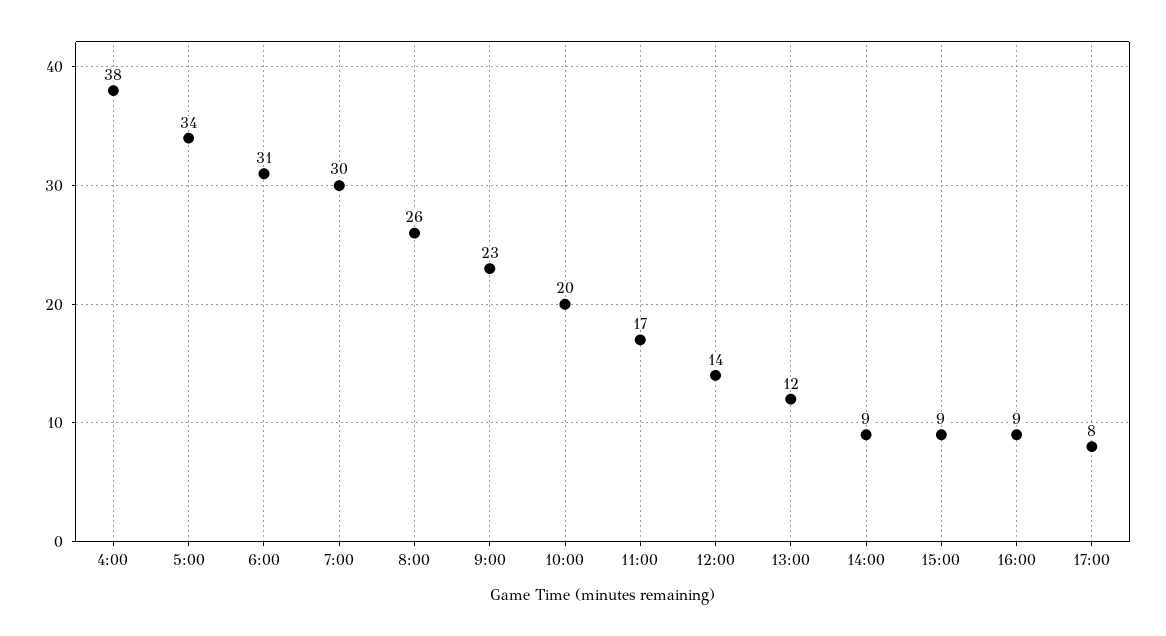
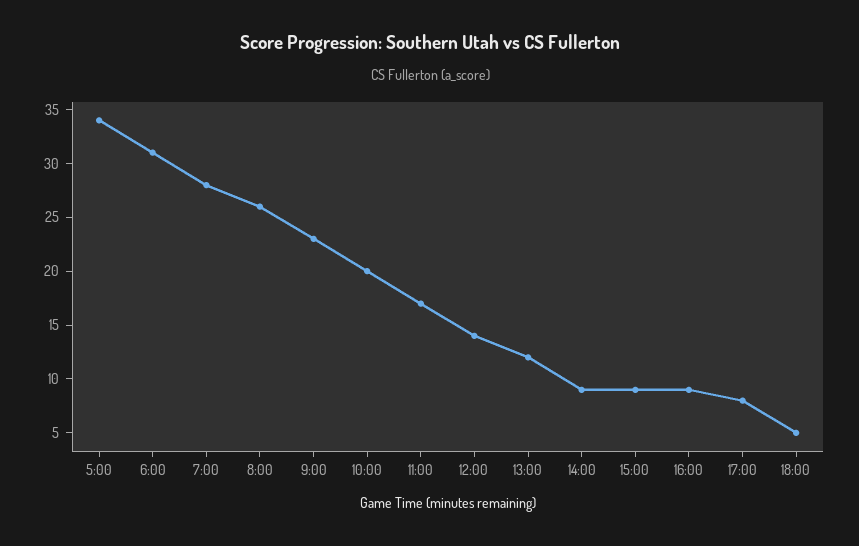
4:00: 38 -> none
7:00: 30 -> 28
18:00: none -> 5

